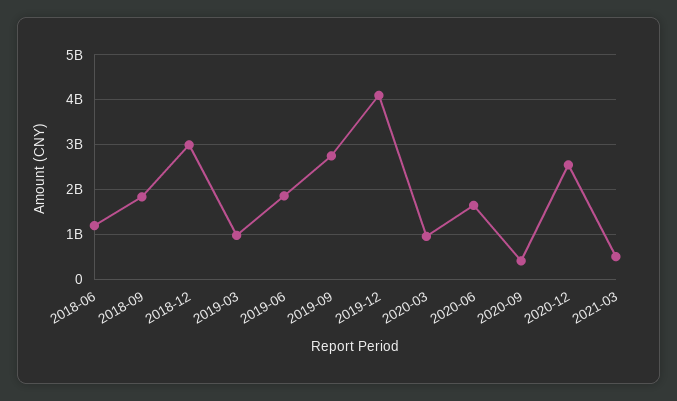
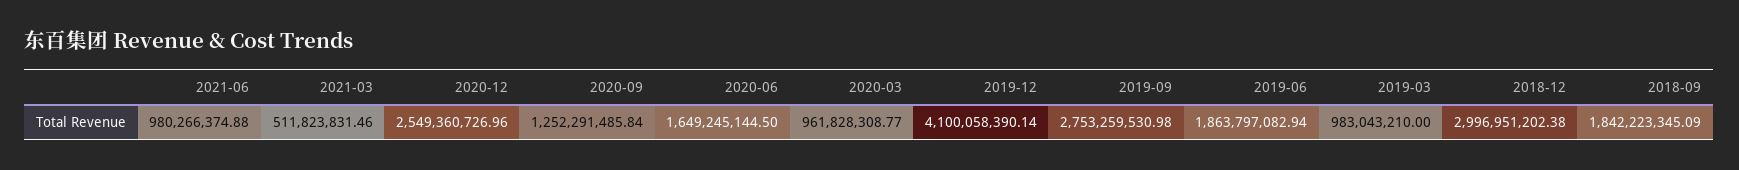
2018-06: 1200000000 -> none
2020-09: 400000000 -> 1252291485.84
2021-06: none -> 980266374.88

